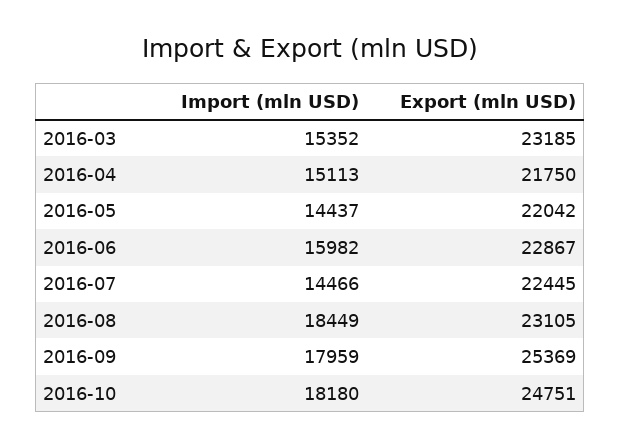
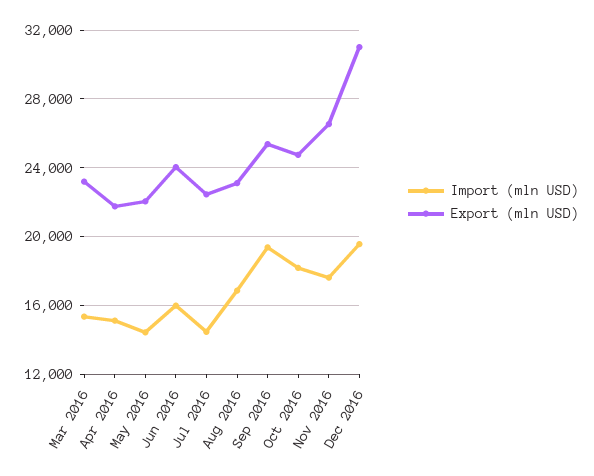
Export (mln USD), 2016-06: 22867 -> 24000
Import (mln USD), 2016-08: 18449 -> 17000
Import (mln USD), 2016-09: 17959 -> 19500
Import (mln USD), Nov 2016: none -> 17500
Export (mln USD), Nov 2016: none -> 26500
Import (mln USD), Dec 2016: none -> 19500
Export (mln USD), Dec 2016: none -> 31000

